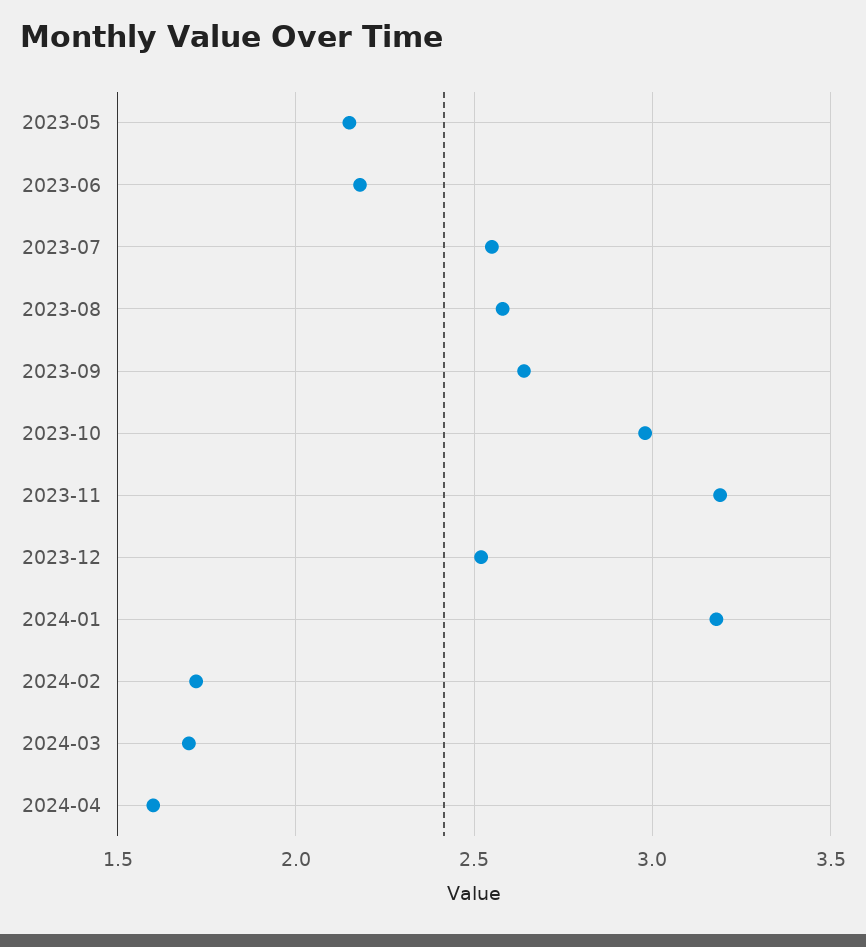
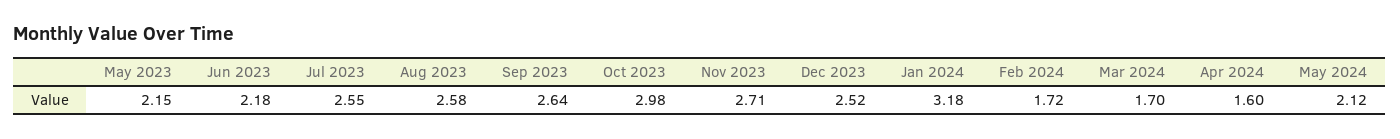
2023-11: 3.2 -> 2.71
May 2024: none -> 2.12

